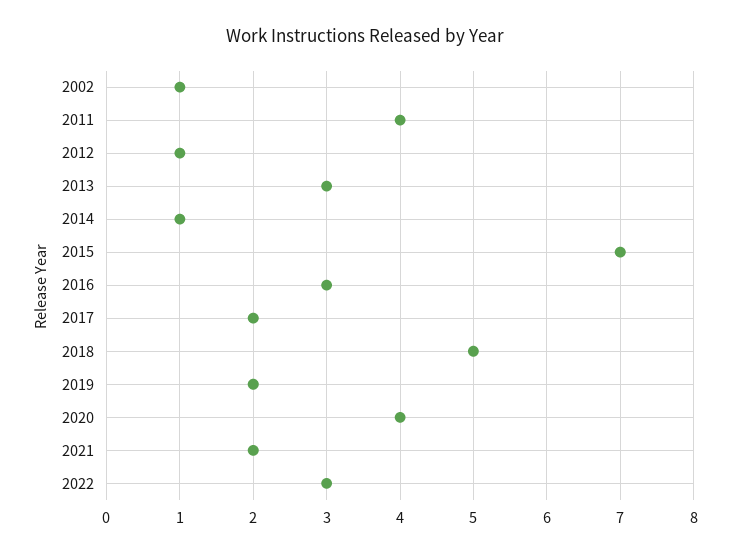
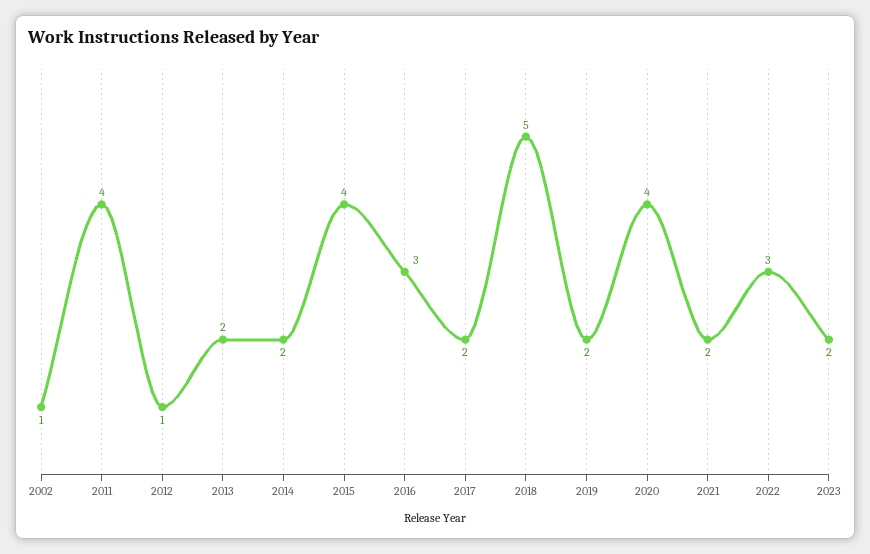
2013: 3 -> 2
2014: 1 -> 2
2015: 7 -> 4
2023: none -> 2

